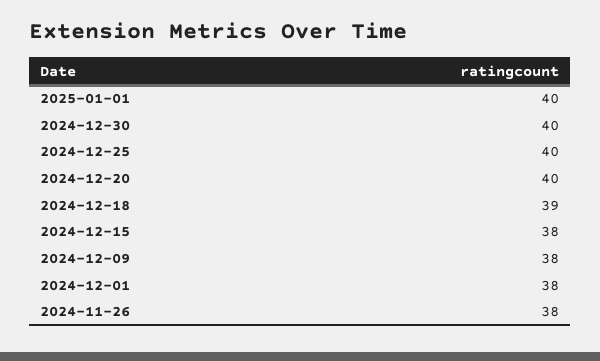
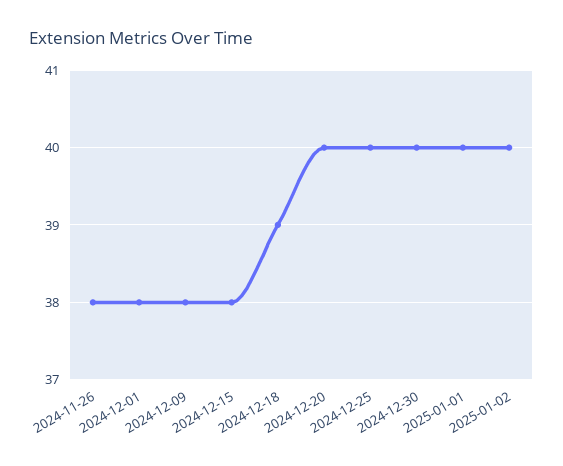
2025-01-02: none -> 40

